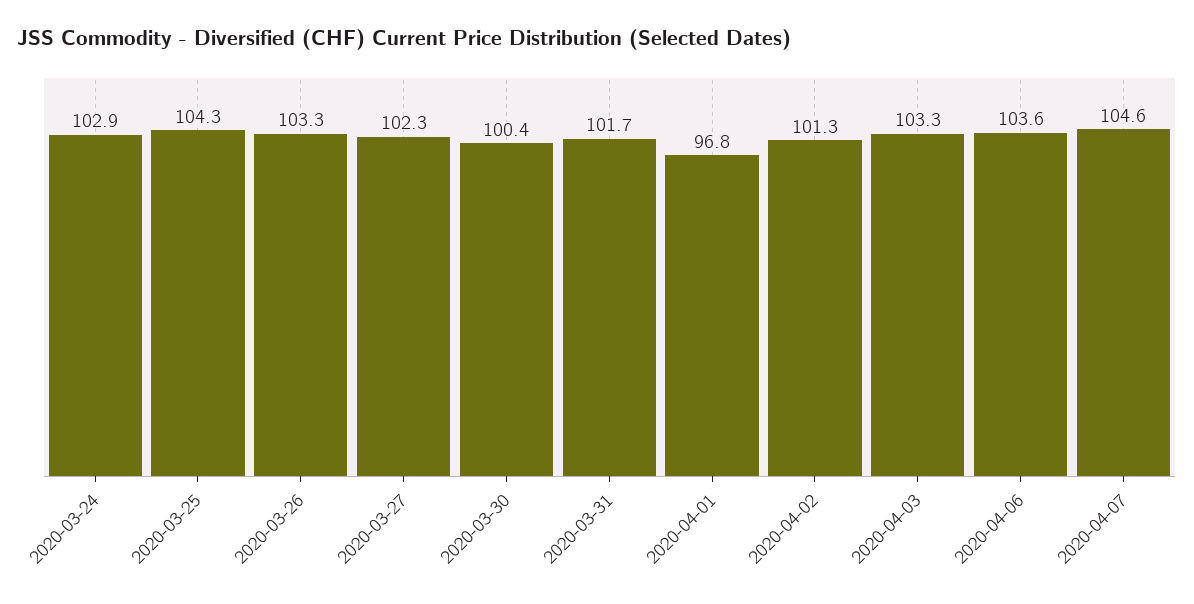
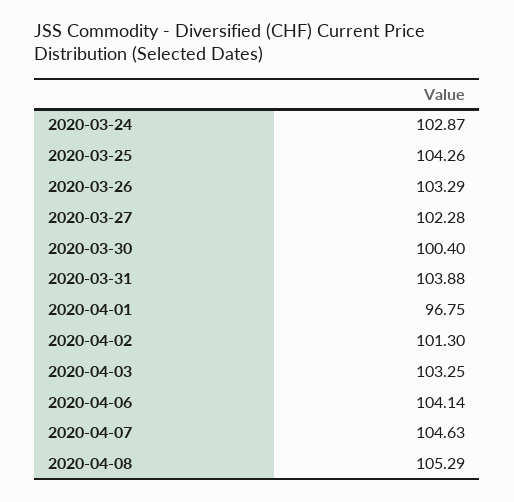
2020-03-31: 101.7 -> 103.88
2020-04-06: 103.6 -> 104.14
2020-04-08: none -> 105.29

